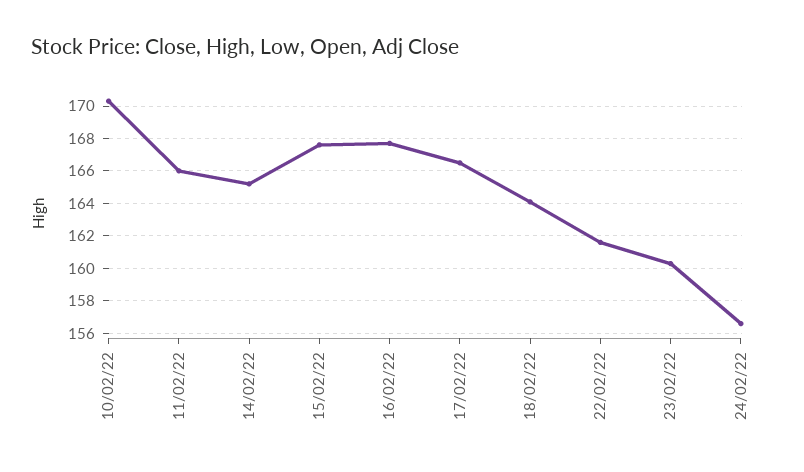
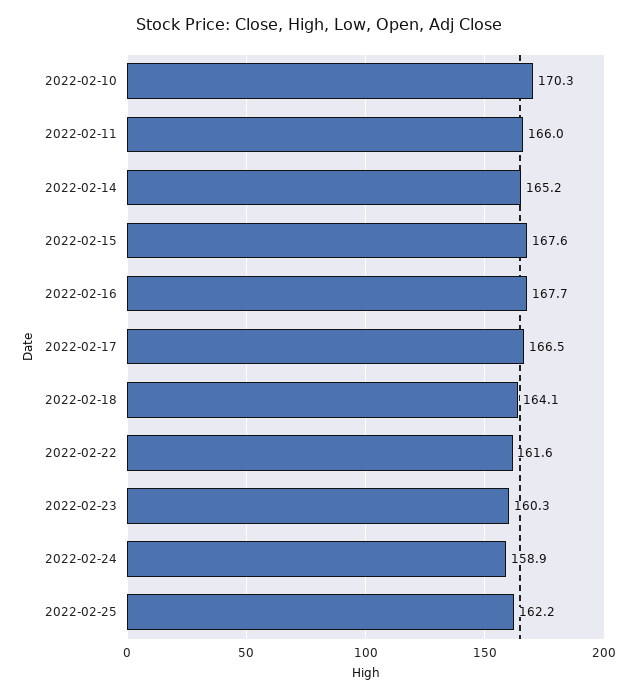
24/02/22: 156.5 -> 158.9
2022-02-25: none -> 162.2

